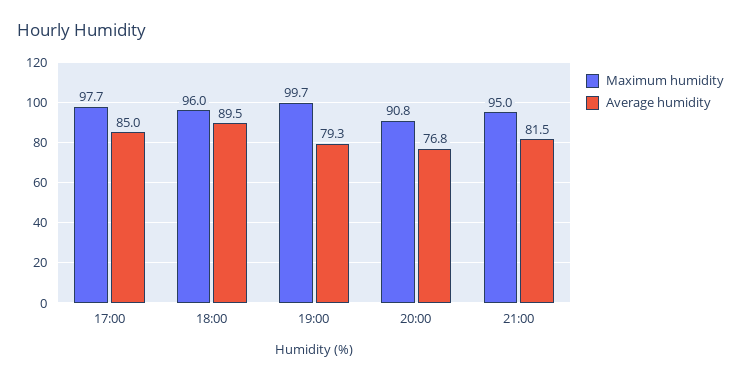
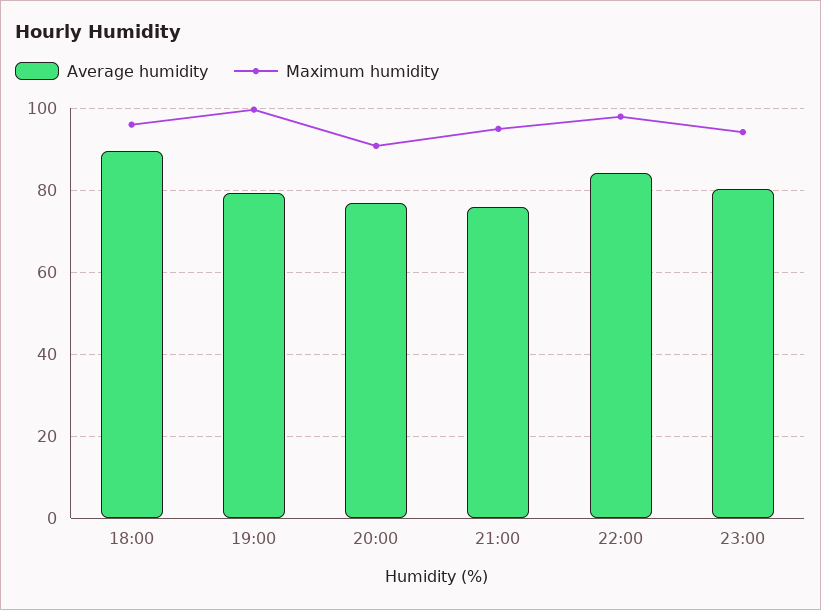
Maximum humidity, 17:00: 97.7 -> none
Average humidity, 17:00: 85 -> none
Average humidity, 21:00: 81.5 -> 76
Average humidity, 22:00: none -> 84
Maximum humidity, 22:00: none -> 98
Average humidity, 23:00: none -> 80
Maximum humidity, 23:00: none -> 94

